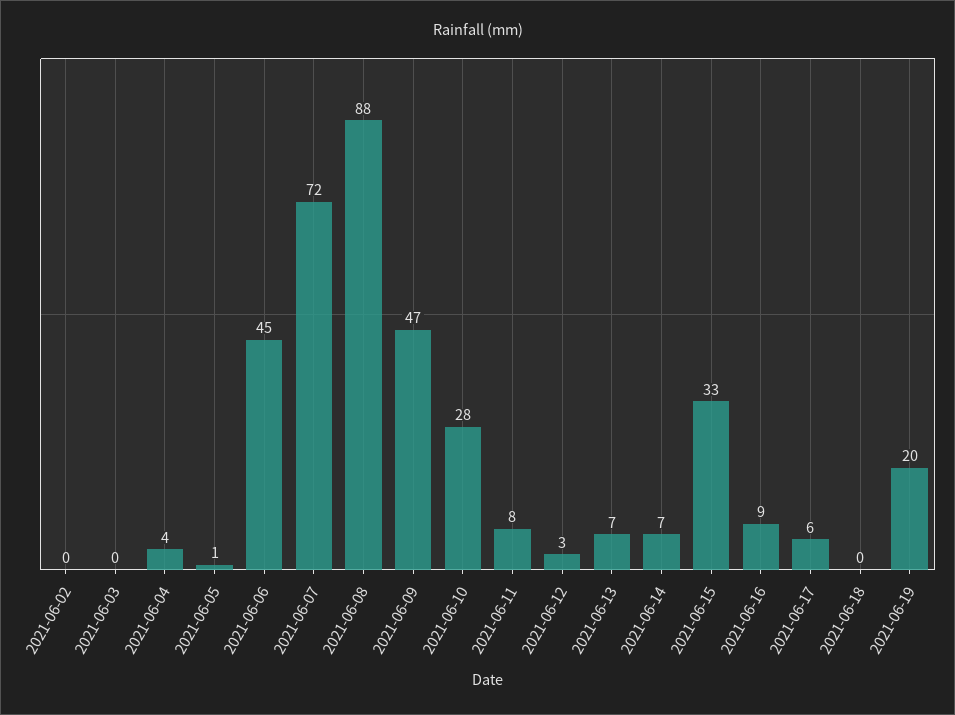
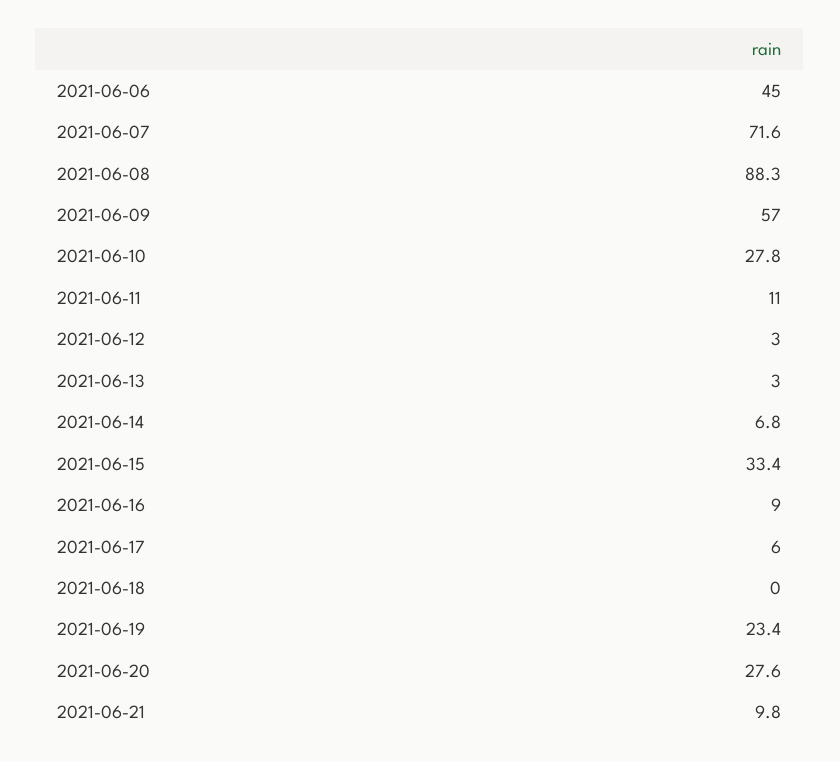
2021-06-02: 0 -> none
2021-06-03: 0 -> none
2021-06-04: 4 -> none
2021-06-05: 1 -> none
2021-06-09: 47 -> 57
2021-06-11: 8 -> 11
2021-06-13: 7 -> 3
2021-06-19: 20 -> 23.4
2021-06-20: none -> 27.6
2021-06-21: none -> 9.8

